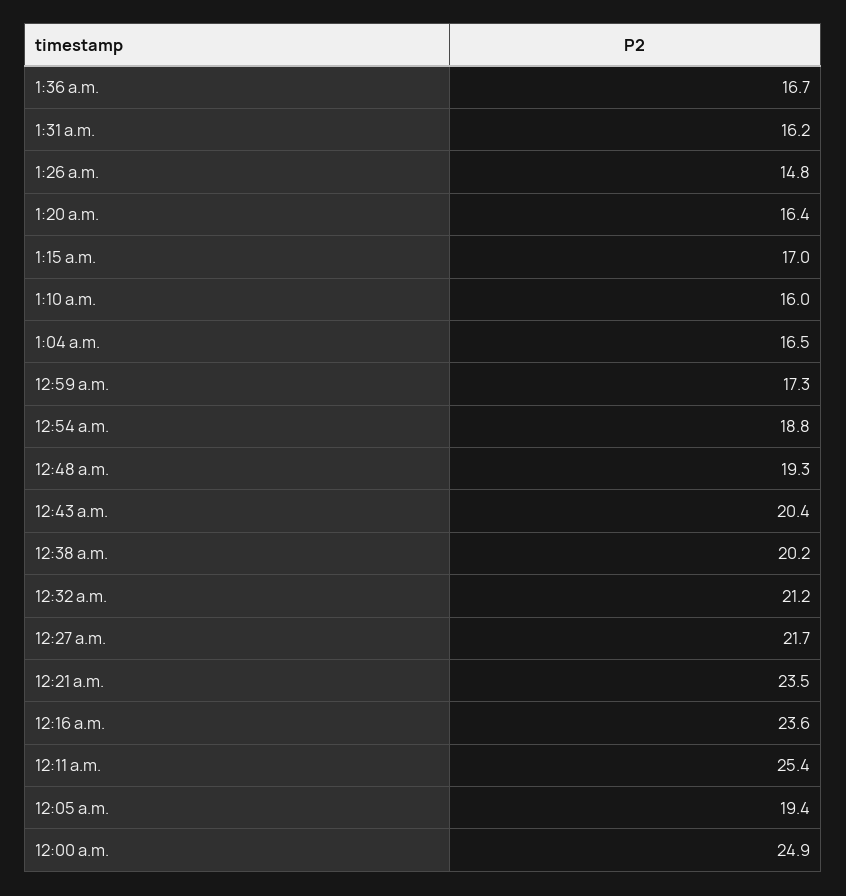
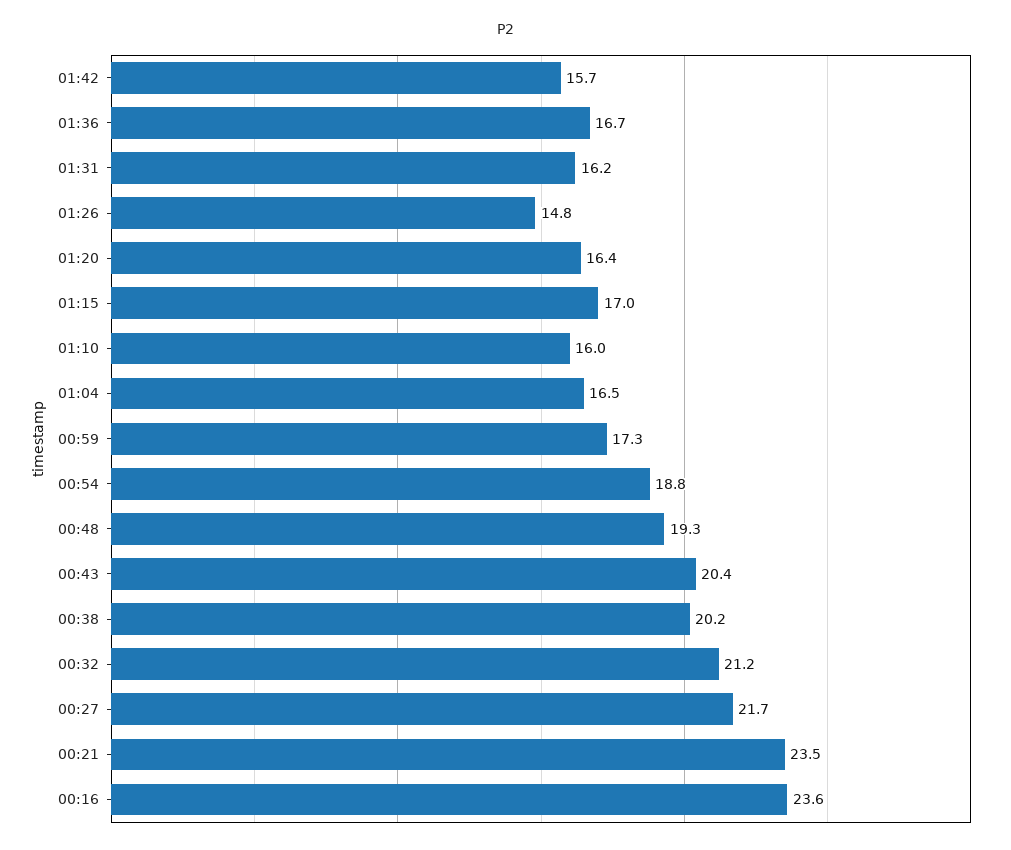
12:11 a.m.: 25.4 -> none
12:05 a.m.: 19.4 -> none
12:00 a.m.: 24.9 -> none
01:42: none -> 15.7

